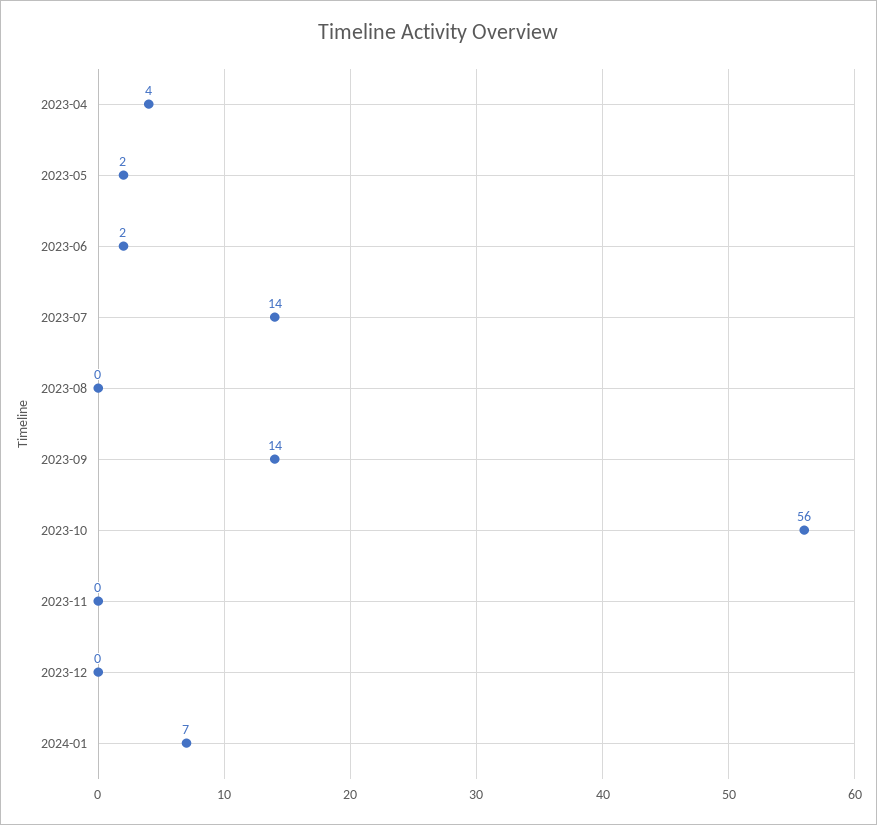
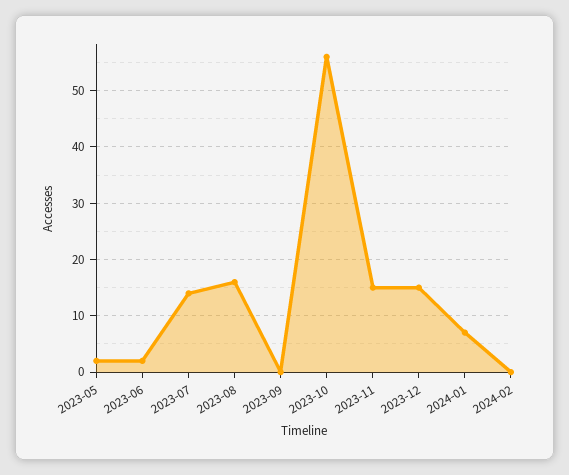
2023-04: 4 -> none
2023-08: 0 -> 15
2023-09: 14 -> 0
2023-11: 0 -> 15
2023-12: 0 -> 15
2024-02: none -> 0

